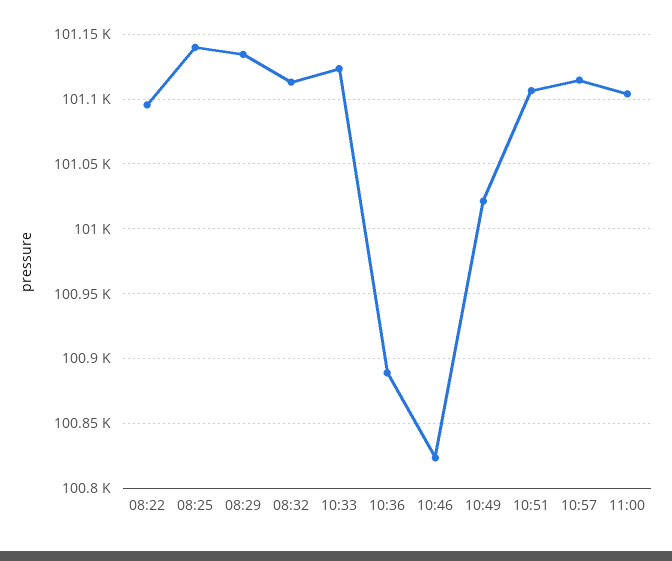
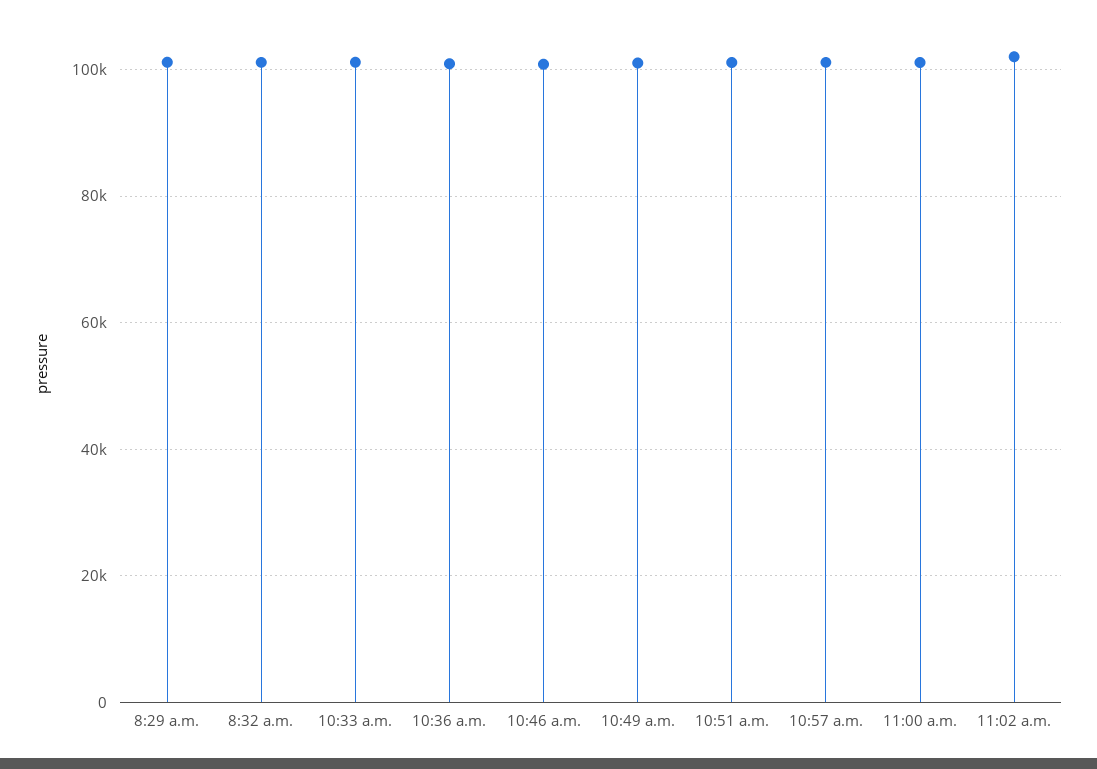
08:22: 101095 -> none
08:25: 101140 -> none
11:02 a.m.: none -> 102000

